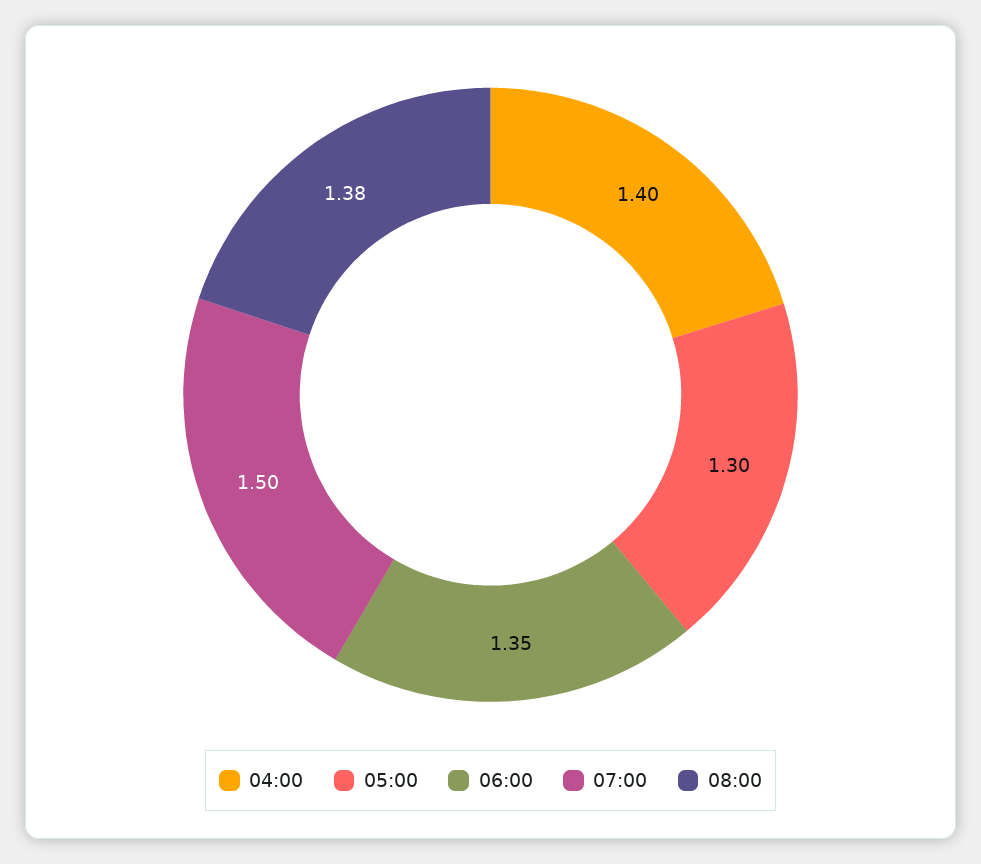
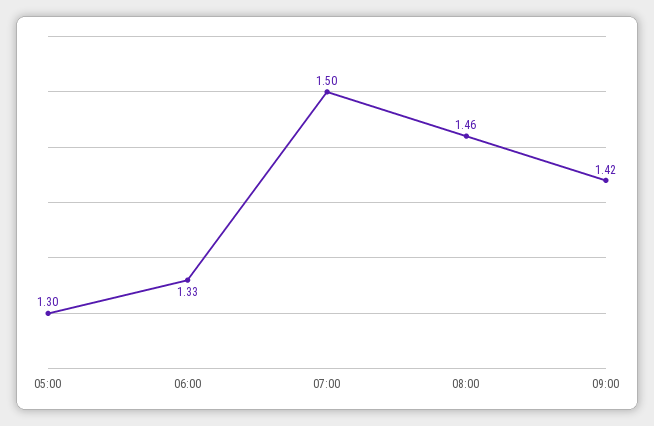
04:00: 1.4 -> none
06:00: 1.35 -> 1.33
08:00: 1.38 -> 1.46
09:00: none -> 1.42

